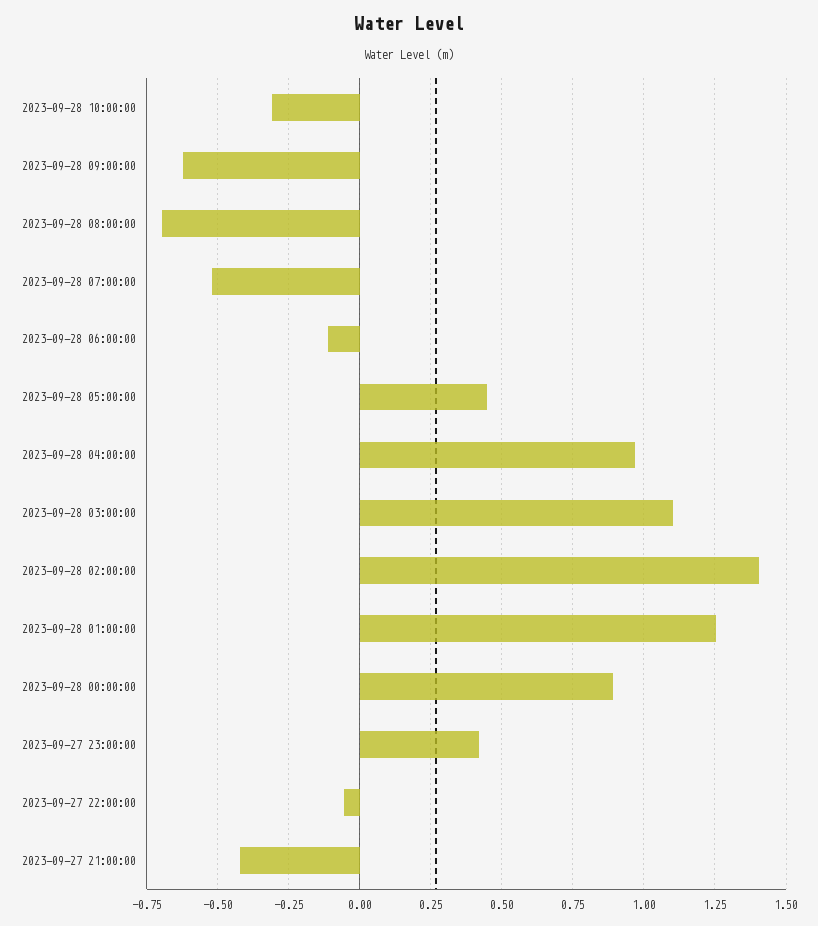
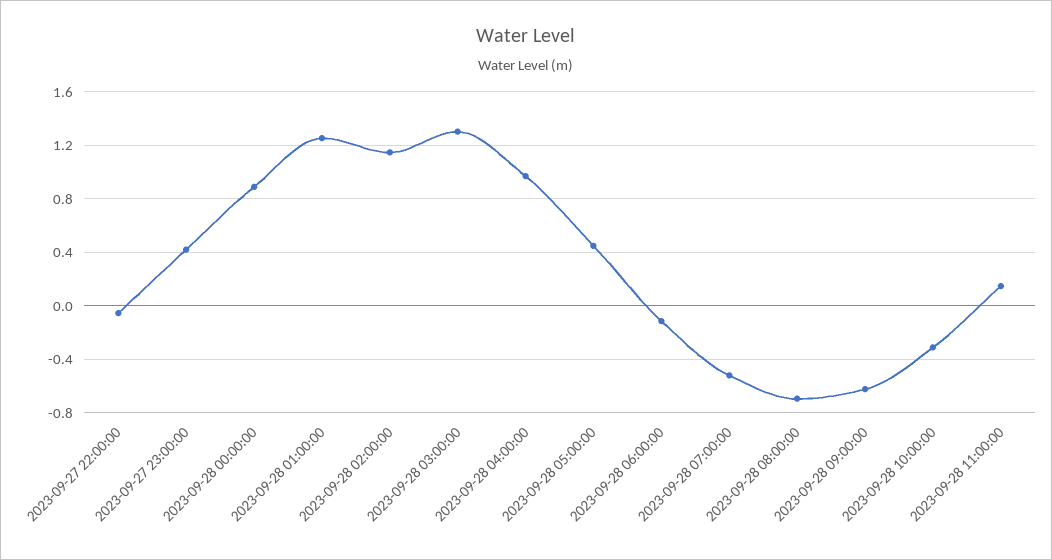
2023-09-28 03:00:00: 1.1 -> 1.3
2023-09-28 02:00:00: 1.4 -> 1.15
2023-09-27 21:00:00: -0.425 -> none
2023-09-28 11:00:00: none -> 0.15

